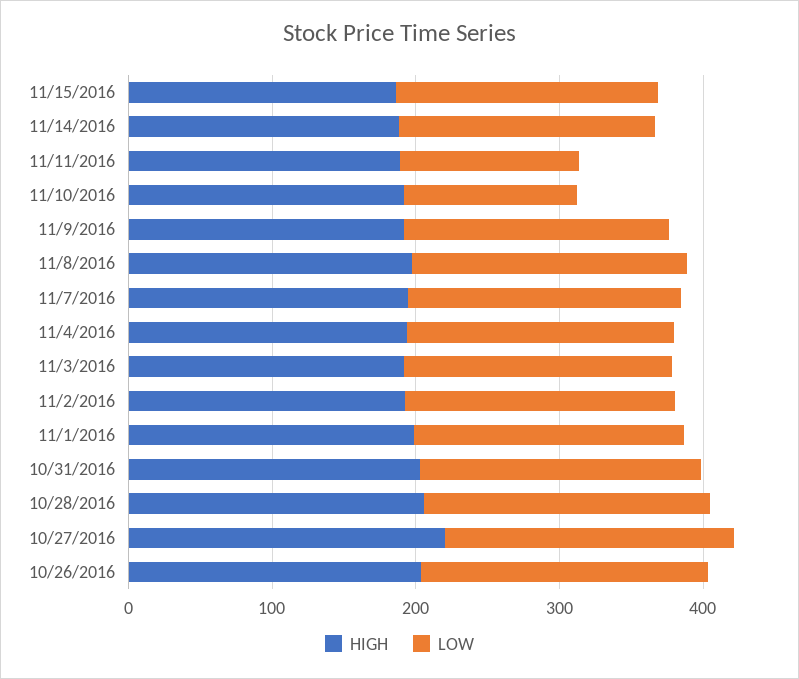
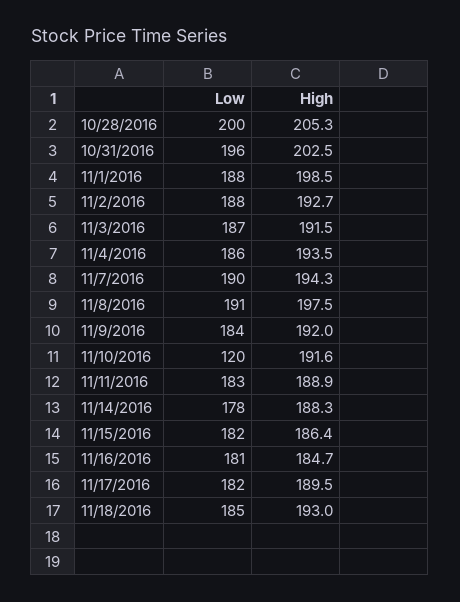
LOW, 11/11/2016: 120 -> 183
HIGH, 10/27/2016: 220 -> none
LOW, 10/27/2016: 200 -> none
HIGH, 10/26/2016: 200 -> none
LOW, 10/26/2016: 200 -> none
LOW, 11/16/2016: none -> 181
HIGH, 11/16/2016: none -> 184.7
LOW, 11/17/2016: none -> 182
HIGH, 11/17/2016: none -> 189.5
LOW, 11/18/2016: none -> 185
HIGH, 11/18/2016: none -> 193

